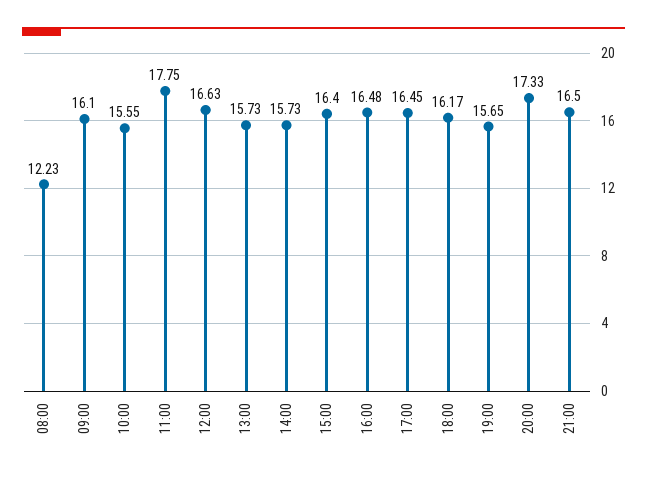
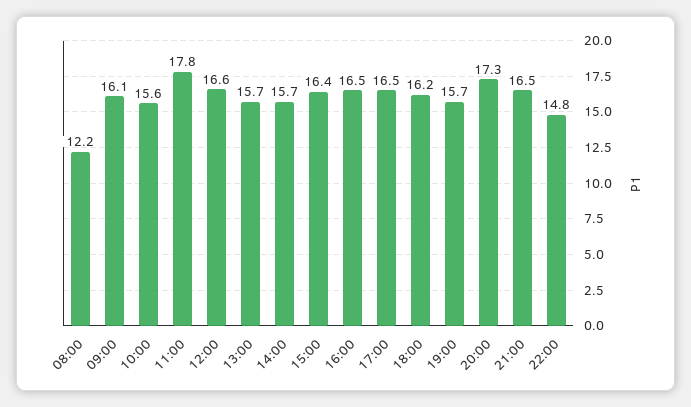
22:00: none -> 14.8

